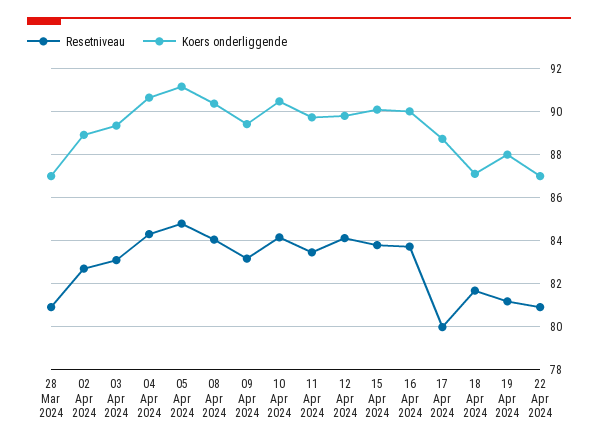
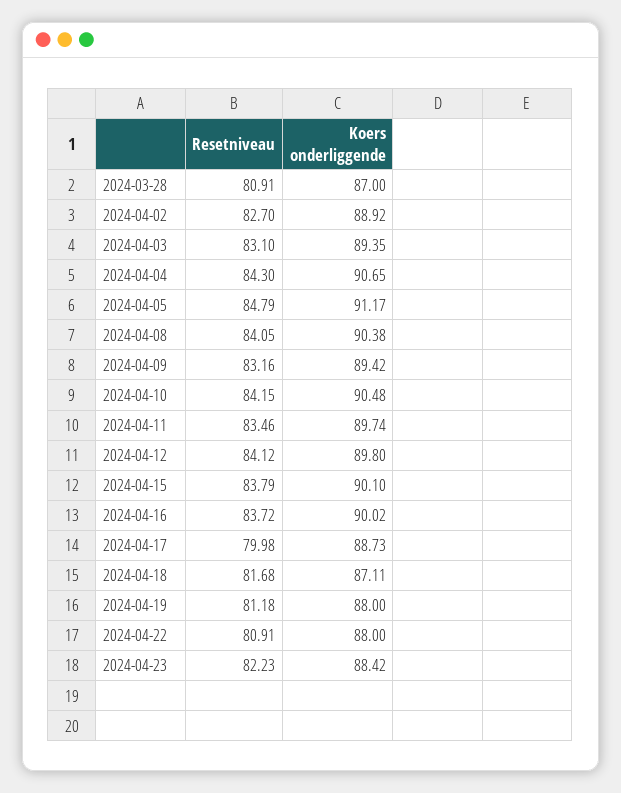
Koers onderliggende, 22 Apr 2024: 87 -> 88
Resetniveau, 2024-04-23: none -> 82.23
Koers onderliggende, 2024-04-23: none -> 88.42

